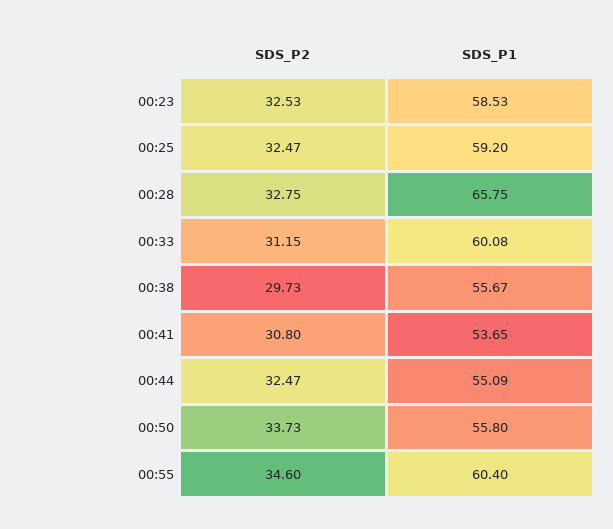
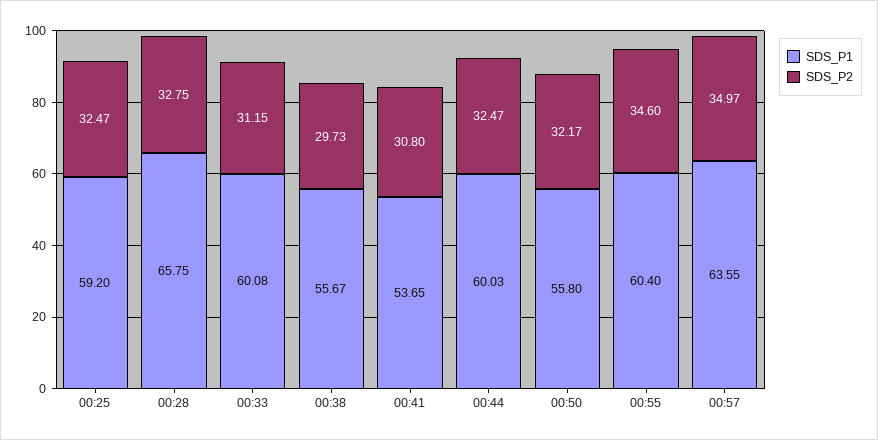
SDS_P2, 00:23: 32.53 -> none
SDS_P1, 00:23: 58.53 -> none
SDS_P1, 00:44: 55.09 -> 60.03
SDS_P2, 00:50: 33.73 -> 32.17
SDS_P1, 00:57: none -> 63.55
SDS_P2, 00:57: none -> 34.97

